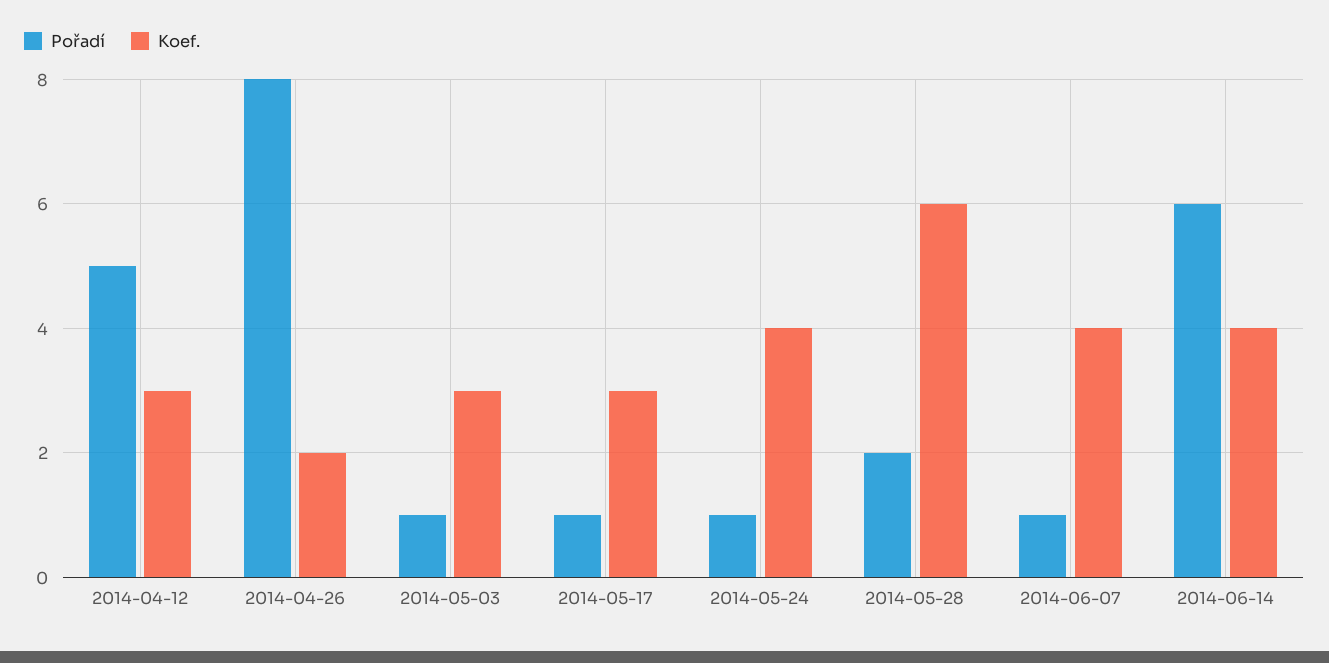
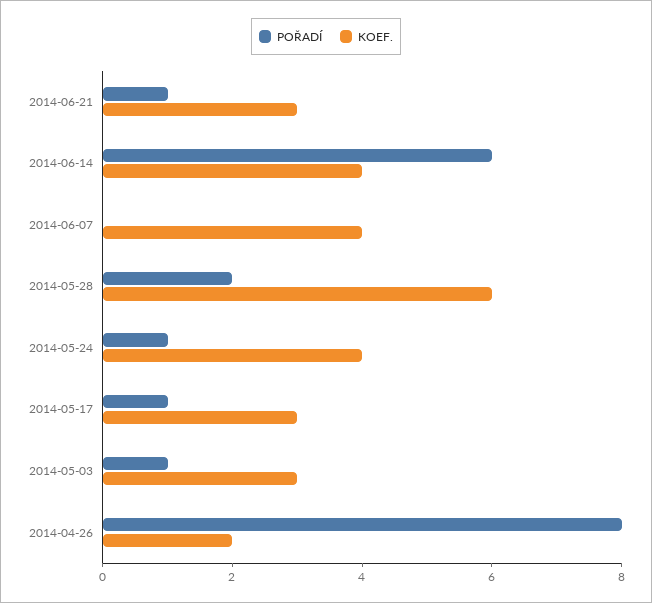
Pořadí, 2014-04-12: 5 -> none
Koef., 2014-04-12: 3 -> none
Pořadí, 2014-06-07: 1 -> 0
Pořadí, 2014-06-21: none -> 1
Koef., 2014-06-21: none -> 3

